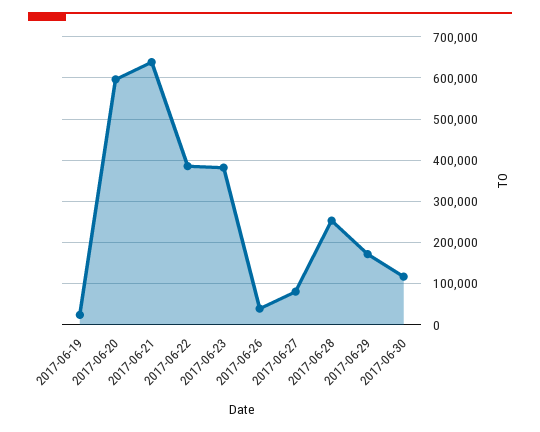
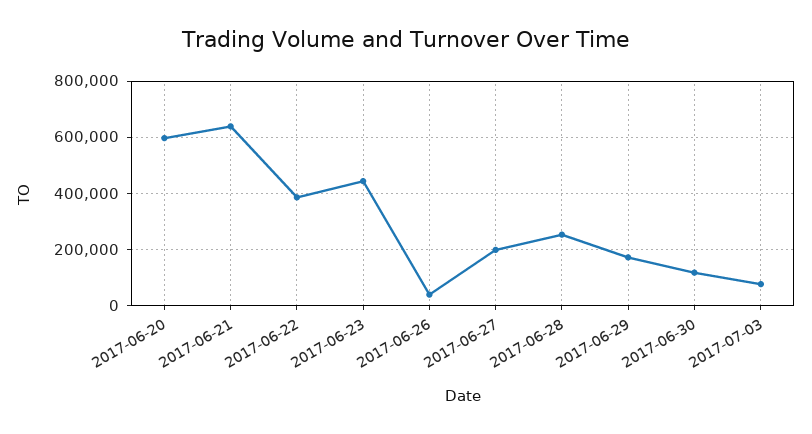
2017-06-19: 20000 -> none
2017-06-23: 380000 -> 450000
2017-06-27: 80000 -> 200000
2017-07-03: none -> 75000

